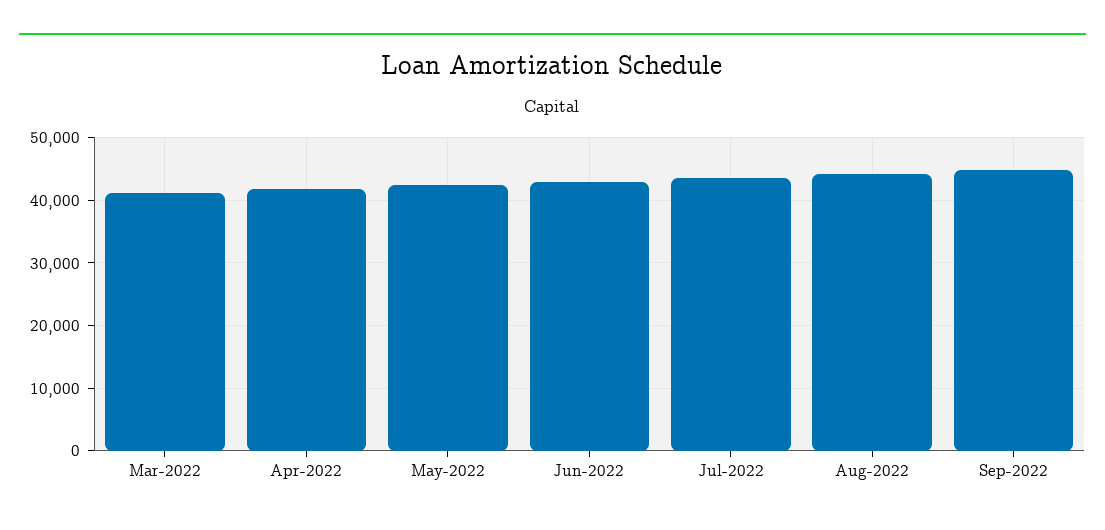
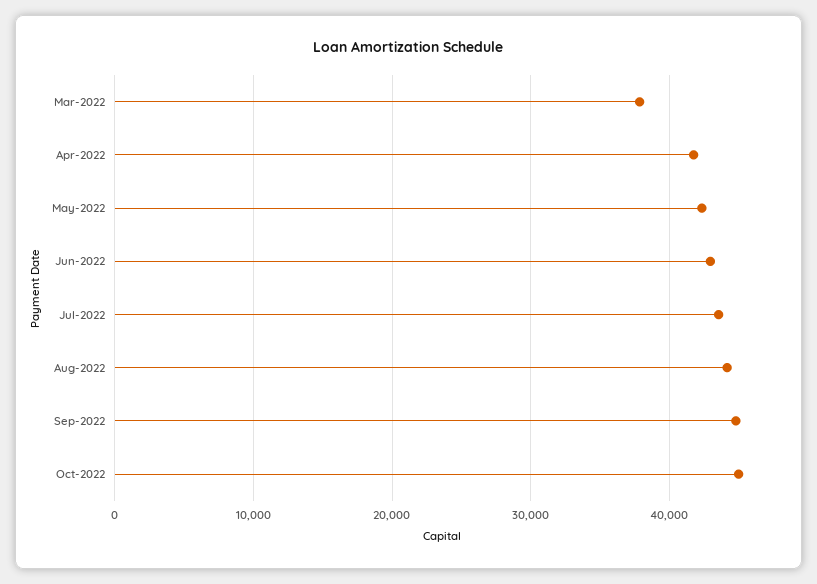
Mar-2022: 41000 -> 38000
Oct-2022: none -> 45000

